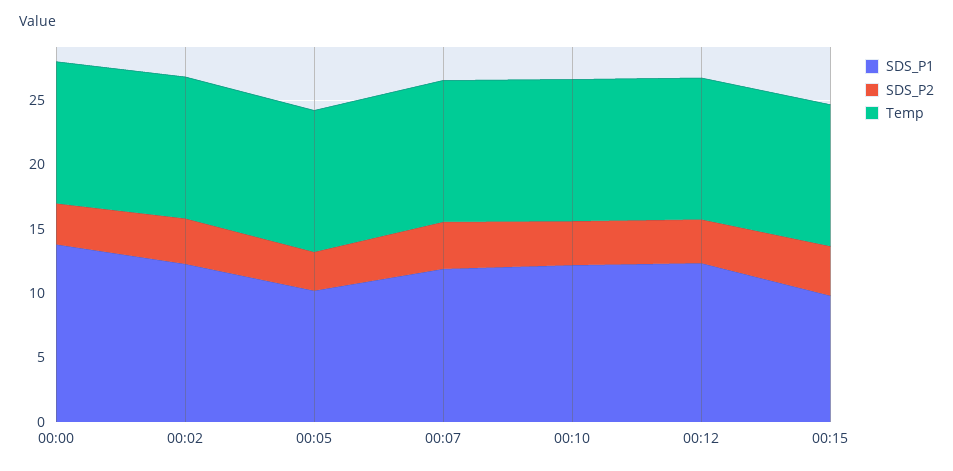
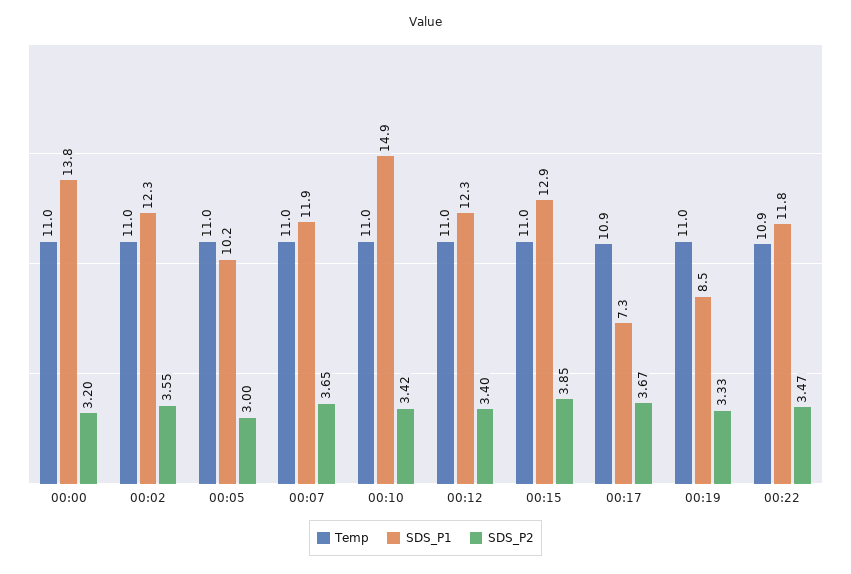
SDS_P1, 00:10: 12 -> 14.9
SDS_P1, 00:15: 10 -> 12.9
Temp, 00:17: none -> 10.9
SDS_P1, 00:17: none -> 7.3
SDS_P2, 00:17: none -> 3.67
Temp, 00:19: none -> 11
SDS_P1, 00:19: none -> 8.5
SDS_P2, 00:19: none -> 3.33
Temp, 00:22: none -> 10.9
SDS_P1, 00:22: none -> 11.8
SDS_P2, 00:22: none -> 3.47

